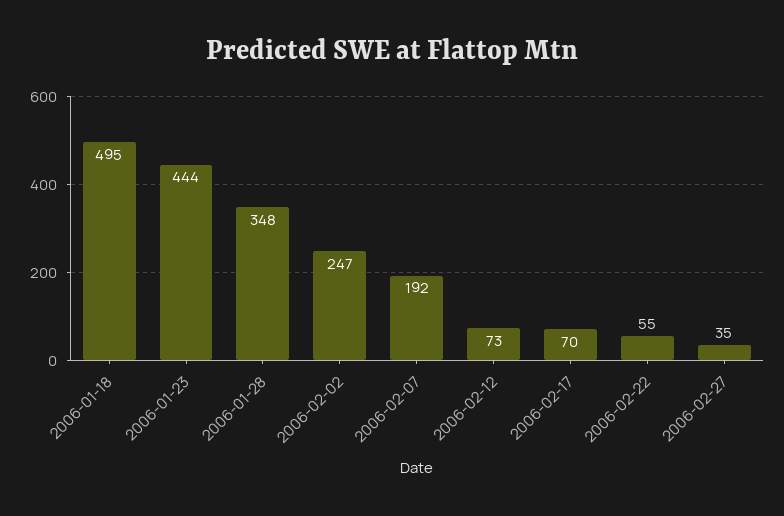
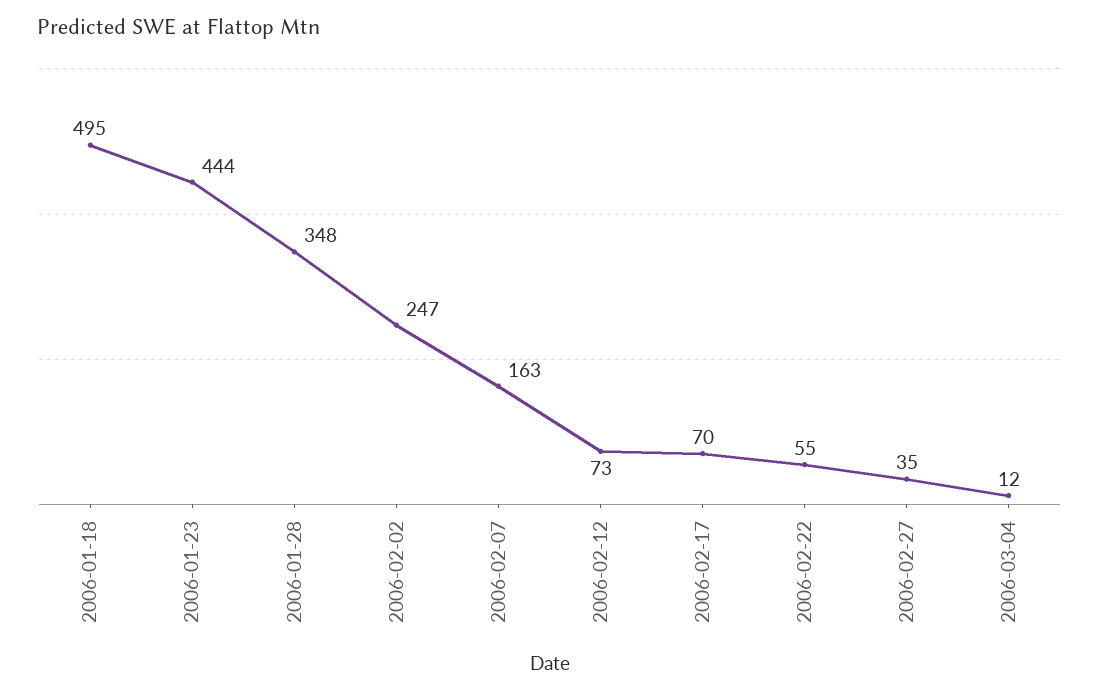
2006-02-07: 192 -> 163
2006-03-04: none -> 12

